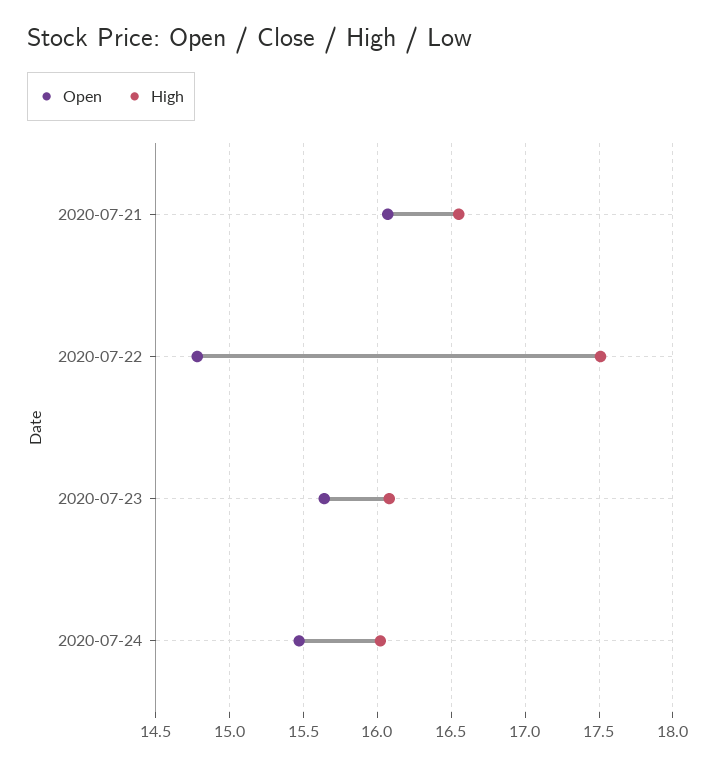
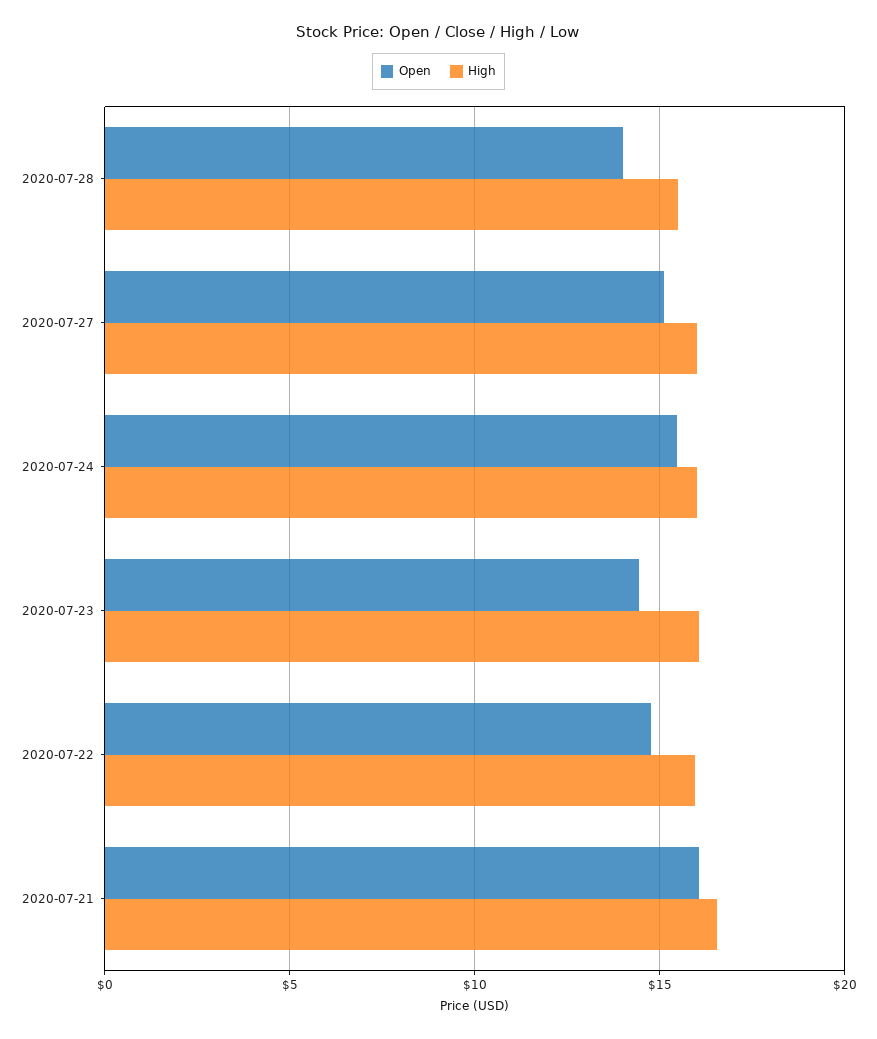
High, 2020-07-22: 17.5 -> 16
Open, 2020-07-23: 15.65 -> 14.5
Open, 2020-07-28: none -> 14
High, 2020-07-28: none -> 15.5
Open, 2020-07-27: none -> 15
High, 2020-07-27: none -> 16

